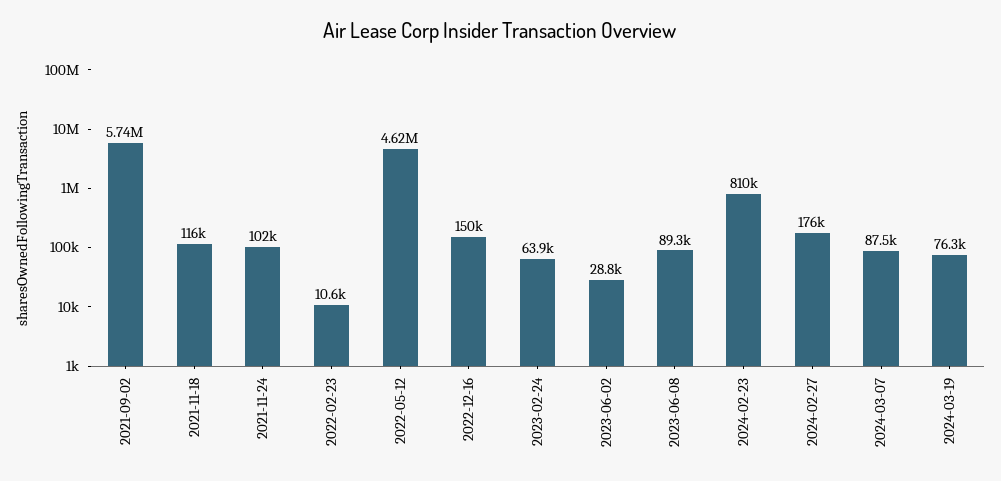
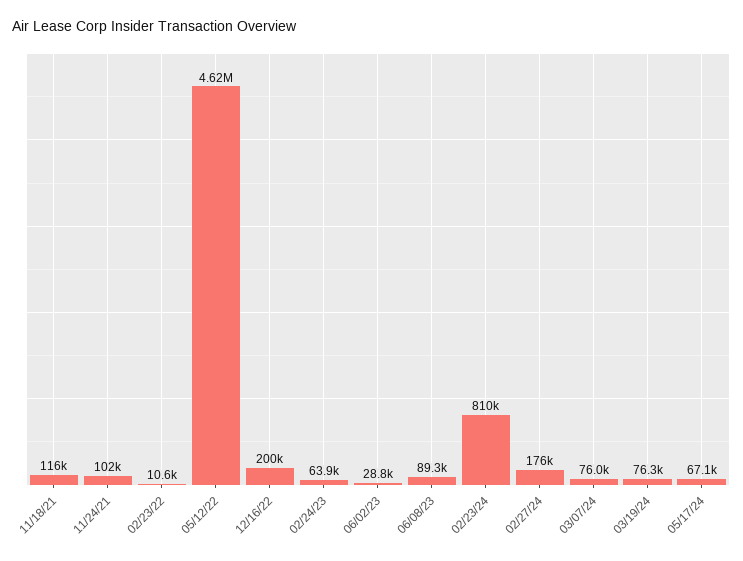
2021-09-02: 5740000 -> none
2022-12-16: 150000 -> 200000
2024-03-07: 87500 -> 76000
05/17/24: none -> 67100

